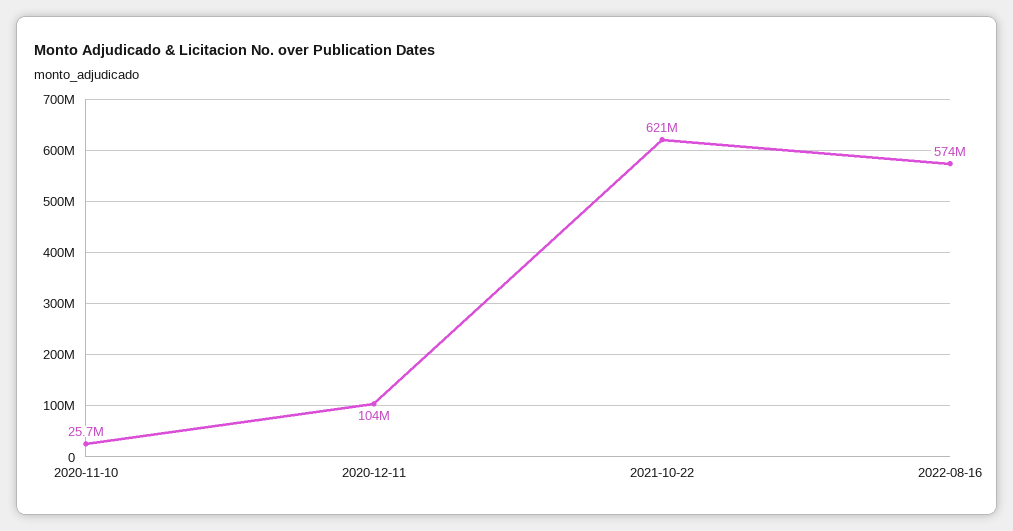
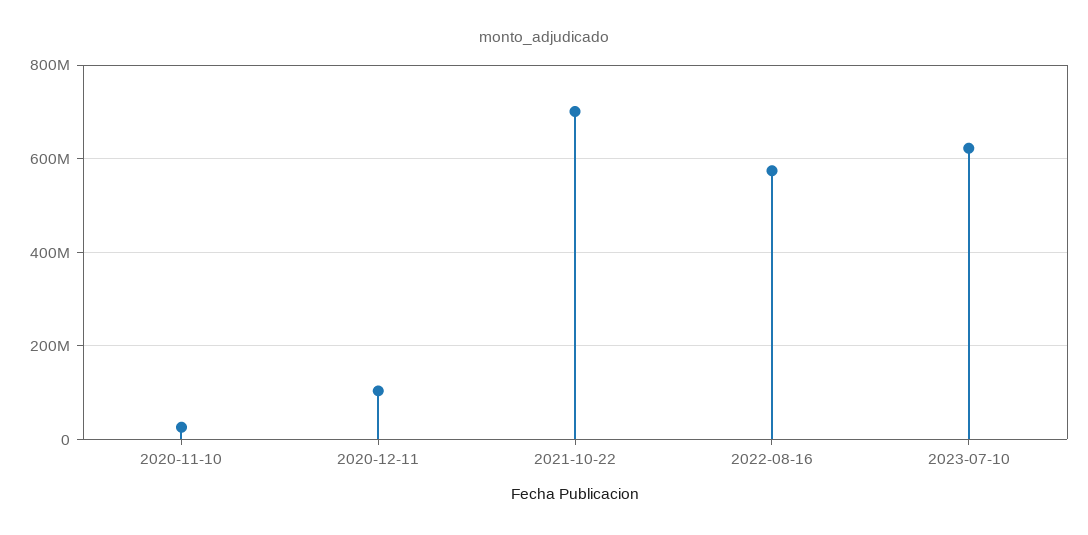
2021-10-22: 621000000 -> 700000000
2023-07-10: none -> 620000000

